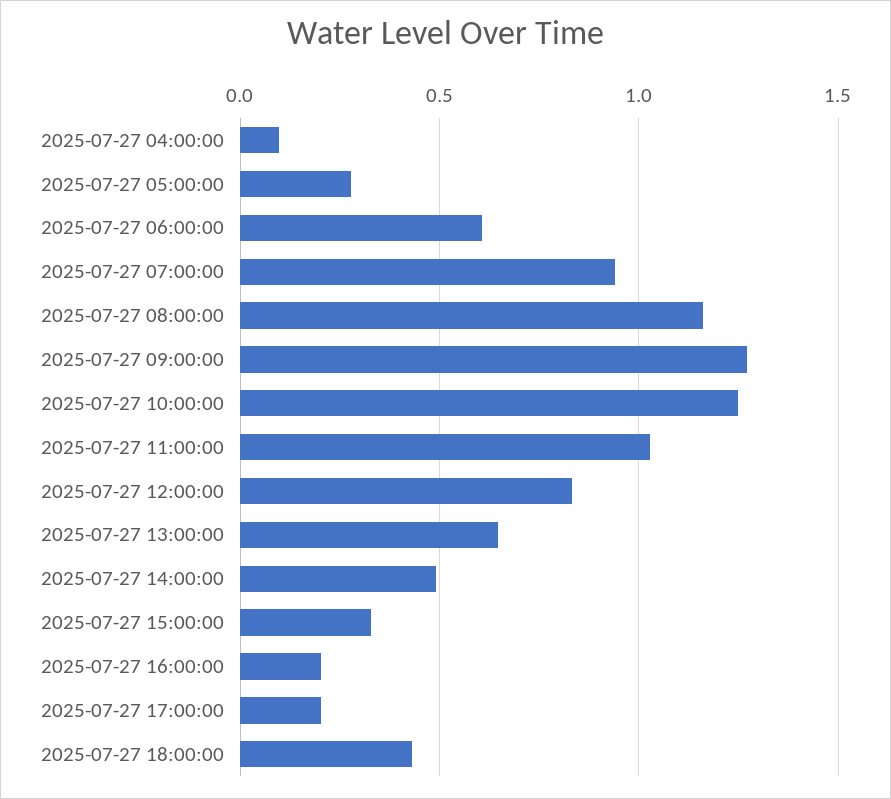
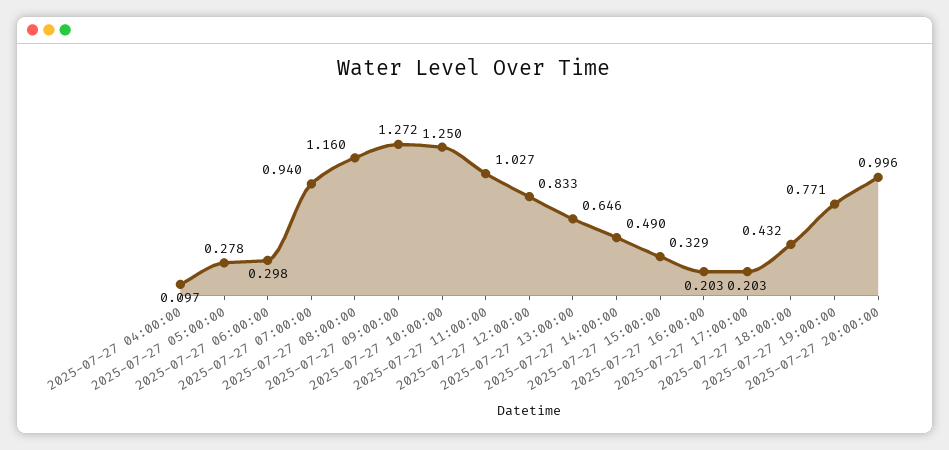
2025-07-27 06:00:00: 0.6 -> 0.298
2025-07-27 19:00:00: none -> 0.771
2025-07-27 20:00:00: none -> 0.996

